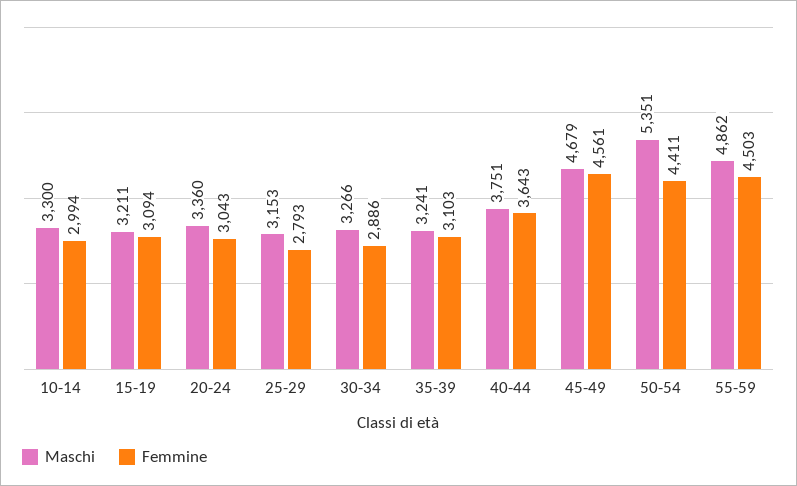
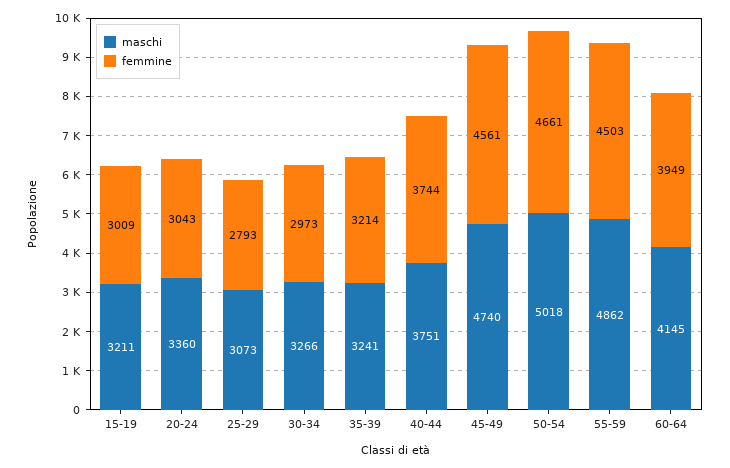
Maschi, 10-14: 3300 -> none
Femmine, 10-14: 2994 -> none
Femmine, 15-19: 3094 -> 3009
Maschi, 25-29: 3153 -> 3073
Femmine, 30-34: 2886 -> 2973
Femmine, 35-39: 3103 -> 3214
Femmine, 40-44: 3643 -> 3744
Maschi, 45-49: 4679 -> 4740
Maschi, 50-54: 5351 -> 5018
Femmine, 50-54: 4411 -> 4661
Maschi, 60-64: none -> 4145
Femmine, 60-64: none -> 3949

